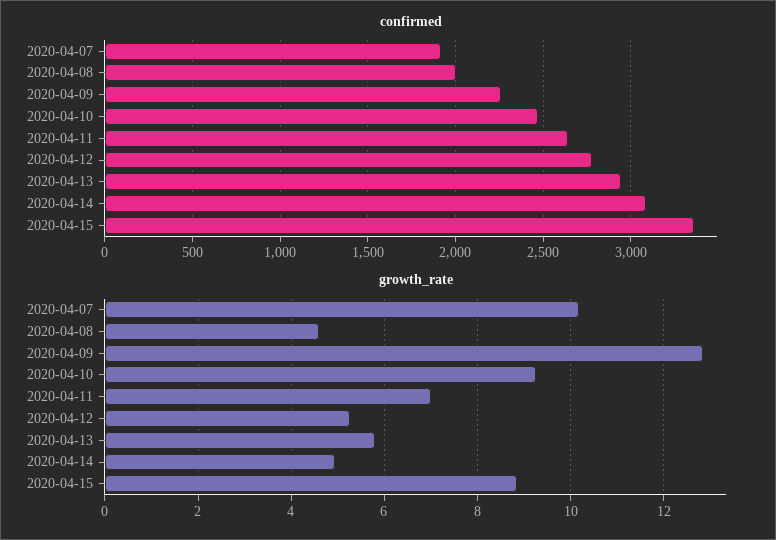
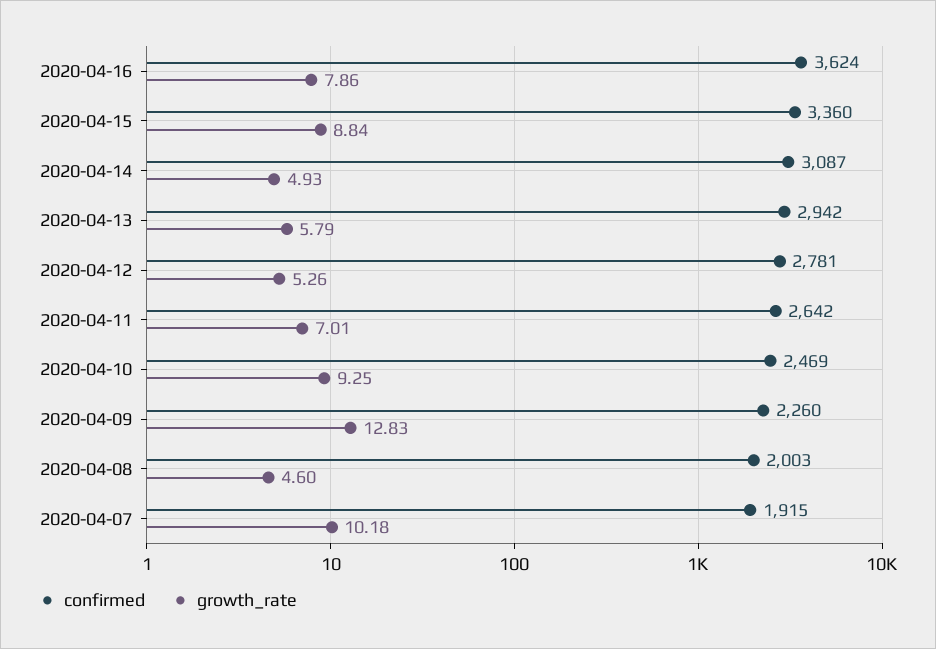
confirmed, 2020-04-16: none -> 3624
growth_rate, 2020-04-16: none -> 7.86

